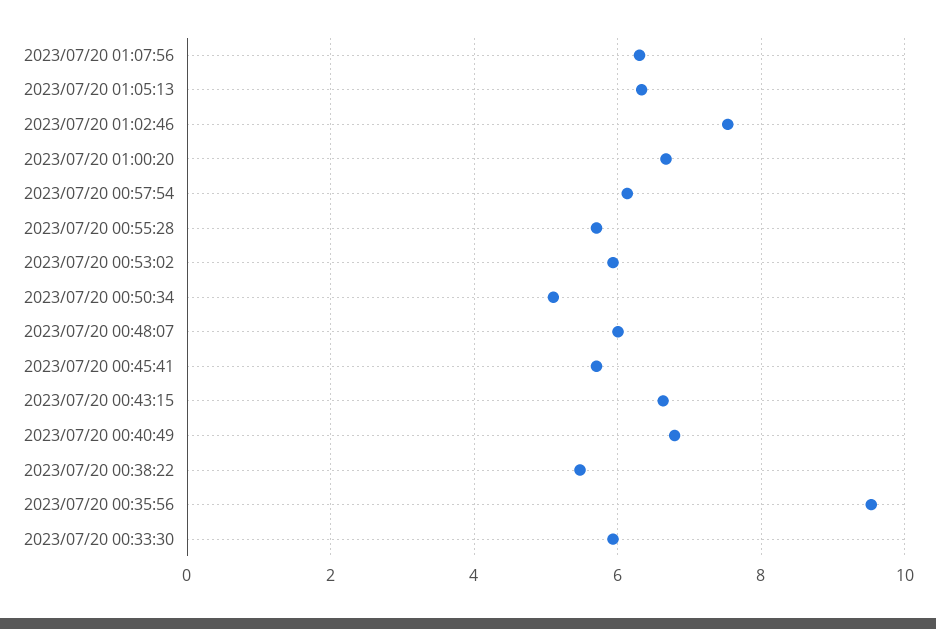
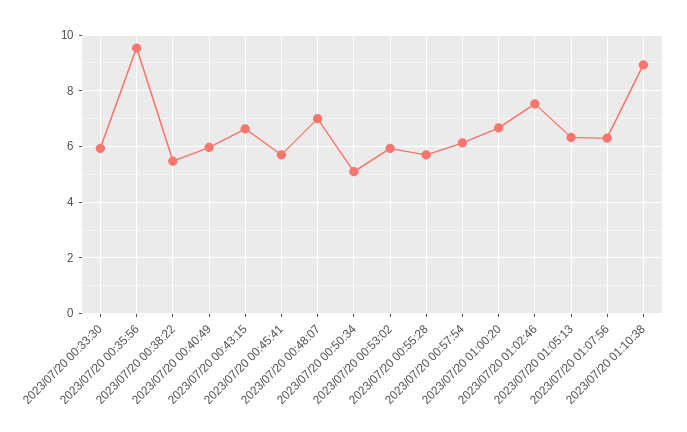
2023/07/20 00:48:07: 6 -> 7
2023/07/20 00:40:49: 6.8 -> 6
2023/07/20 01:10:38: none -> 9

